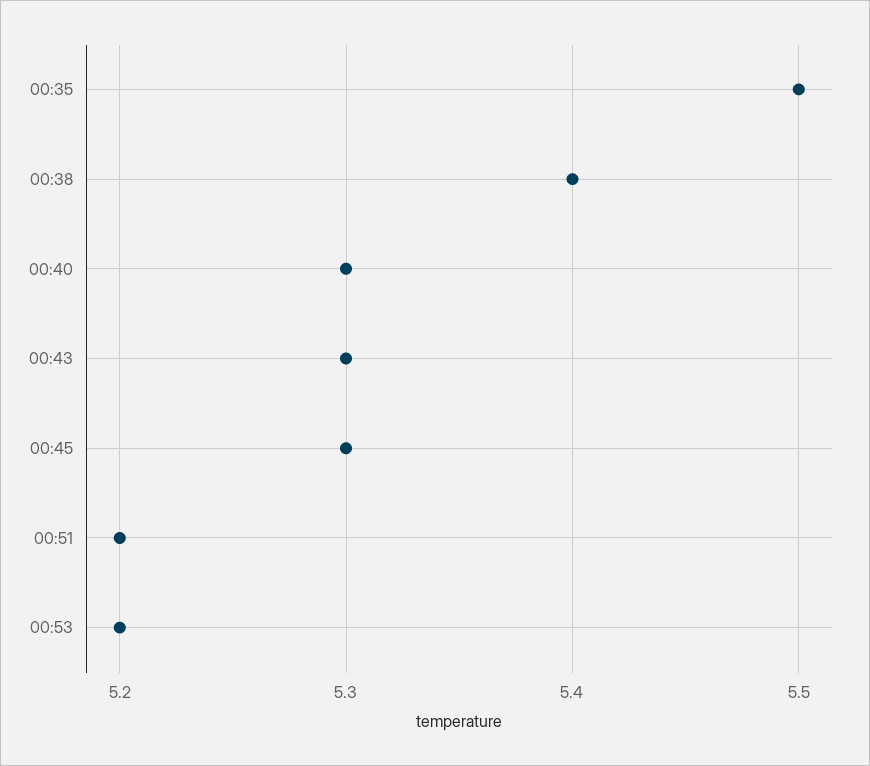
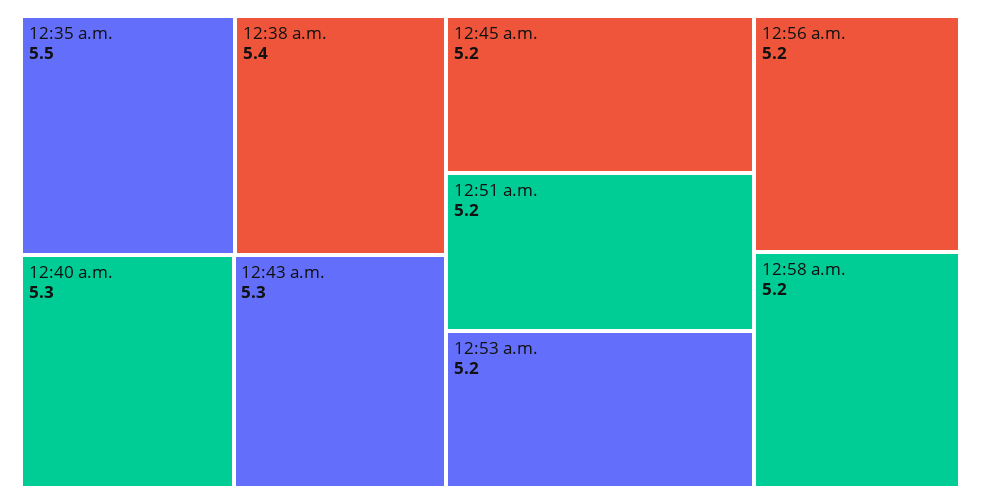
00:45: 5.3 -> 5.2
12:56 a.m.: none -> 5.2
12:58 a.m.: none -> 5.2

